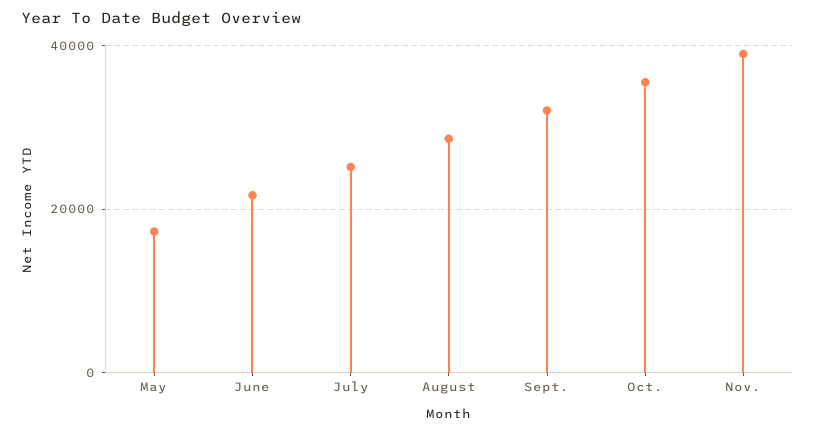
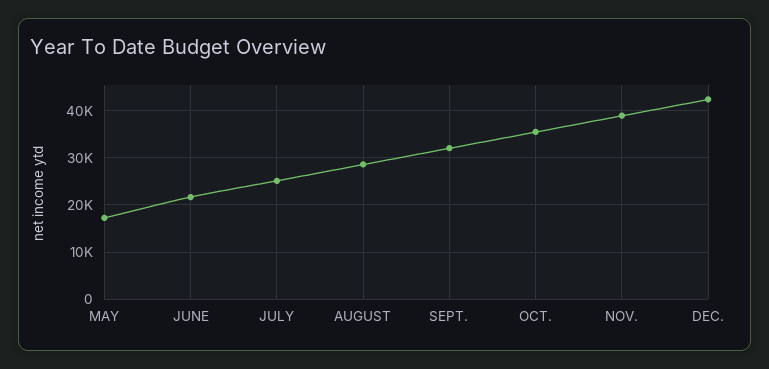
DEC.: none -> 42000

